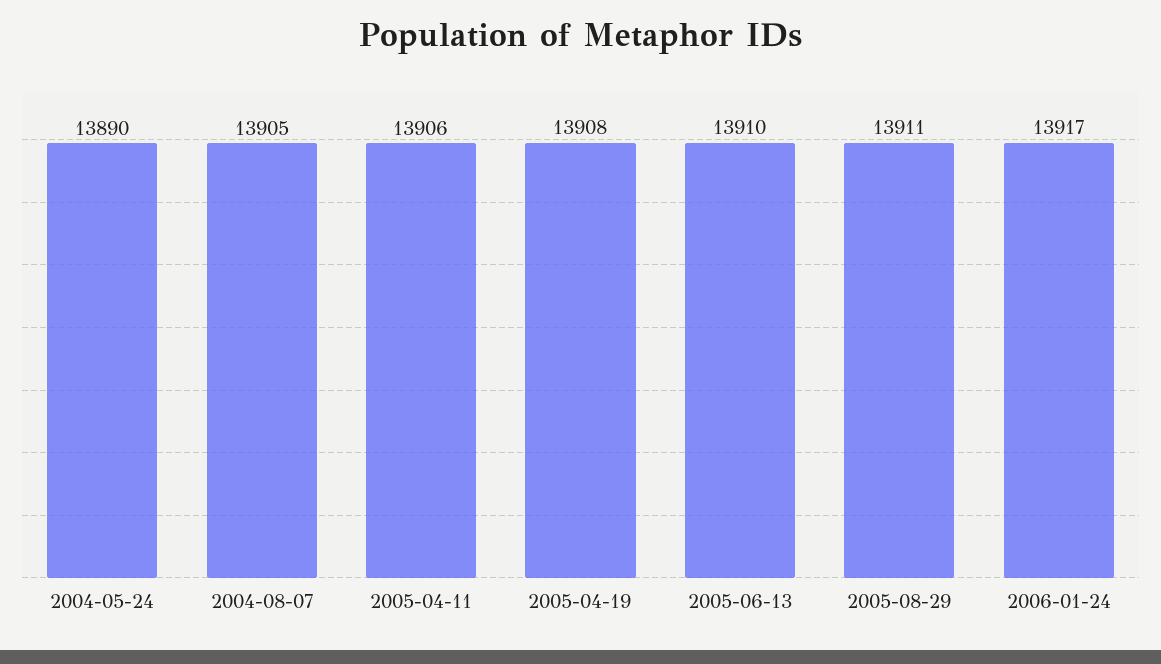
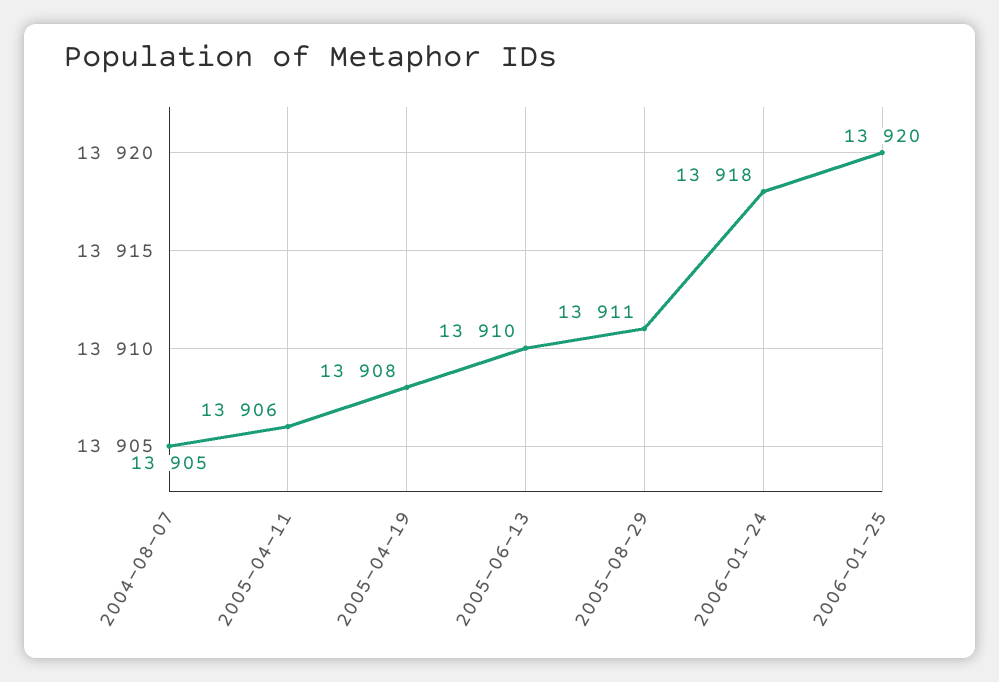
2004-05-24: 13890 -> none
2006-01-24: 13917 -> 13918
2006-01-25: none -> 13920

